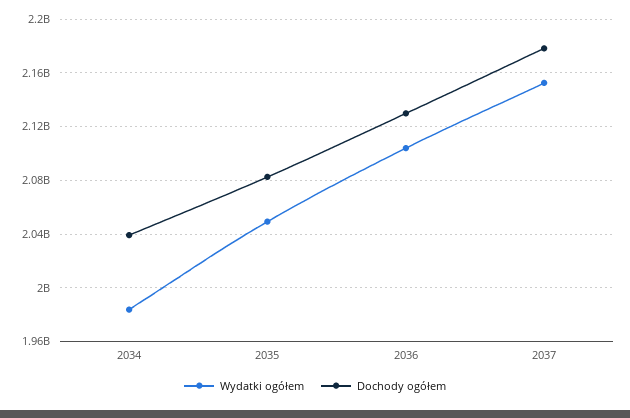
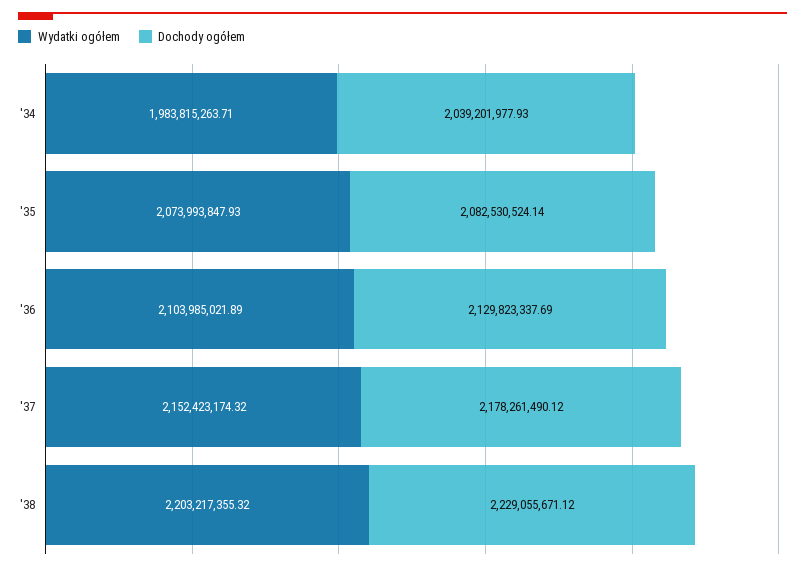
Wydatki ogółem, 2035: 2050000000 -> 2073993847.93
Wydatki ogółem, '38: none -> 2203217355.32
Dochody ogółem, '38: none -> 2229055671.12

